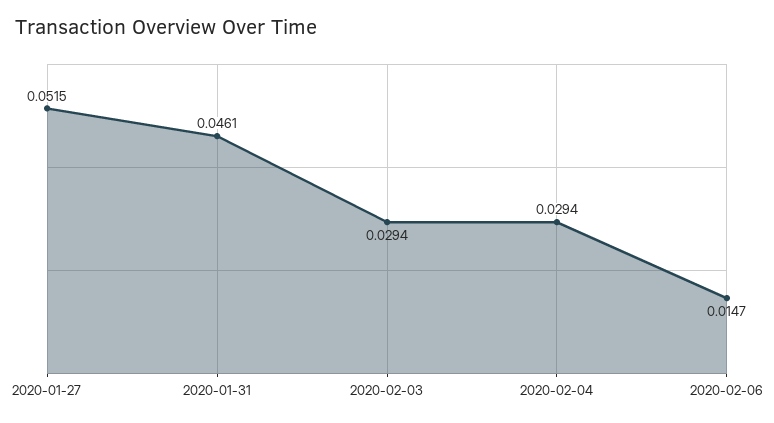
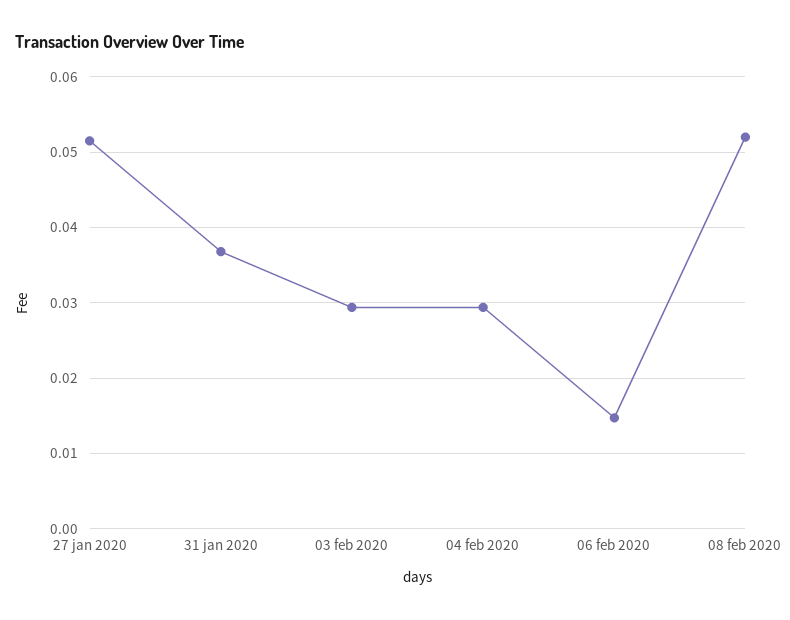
2020-01-31: 0.0461 -> 0.037
08 feb 2020: none -> 0.052

